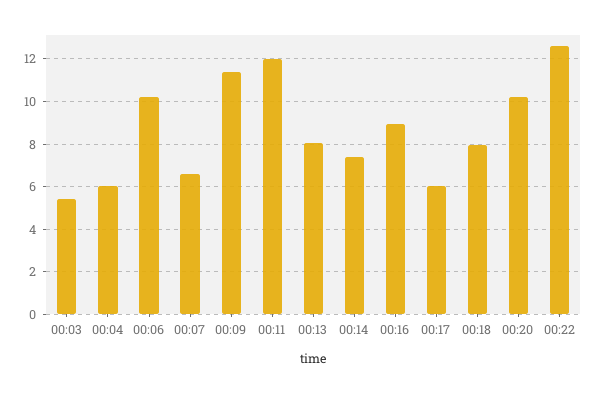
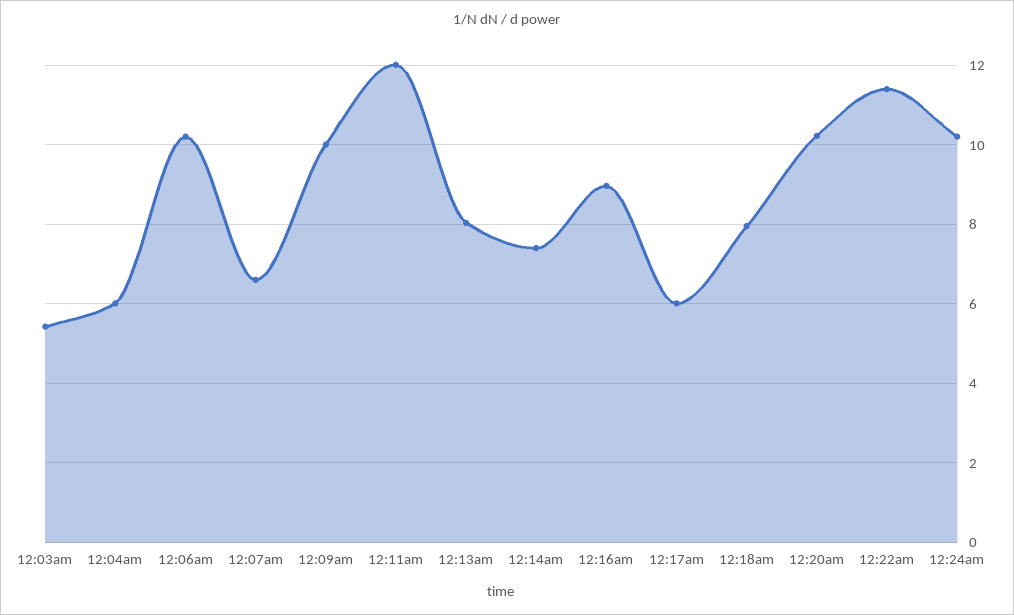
00:09: 11.5 -> 10
00:22: 12.5 -> 11.4
12:24am: none -> 10.2

